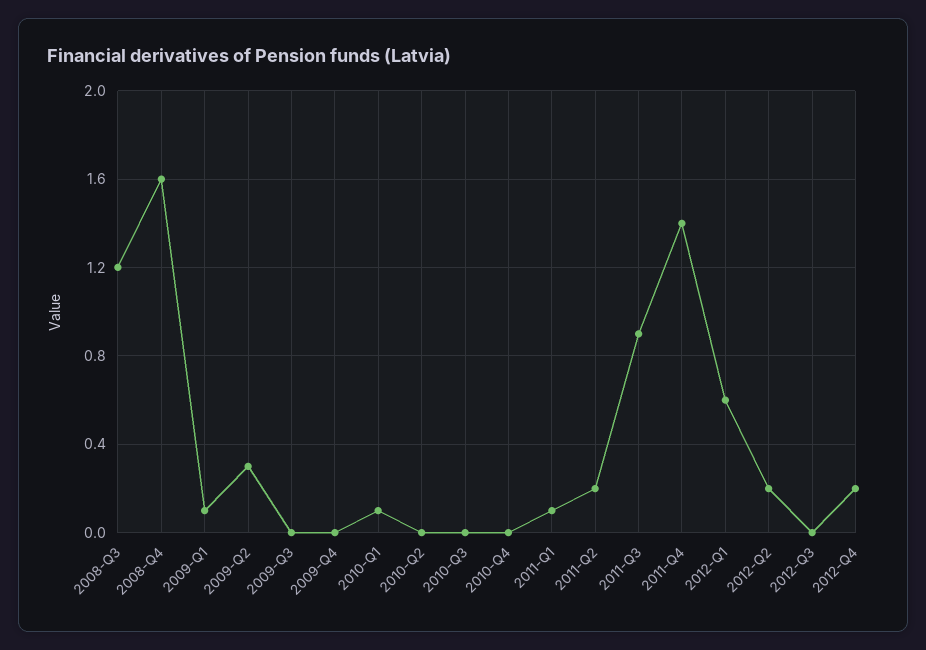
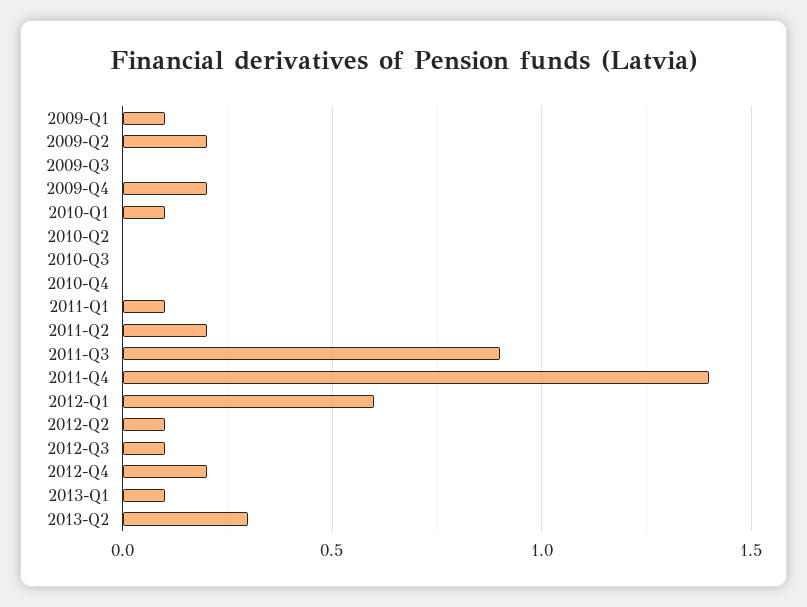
2008-Q3: 1.2 -> none
2008-Q4: 1.6 -> none
2009-Q2: 0.3 -> 0.2
2009-Q4: 0 -> 0.2
2012-Q2: 0.2 -> 0.1
2012-Q3: 0 -> 0.1
2013-Q1: none -> 0.1
2013-Q2: none -> 0.3

